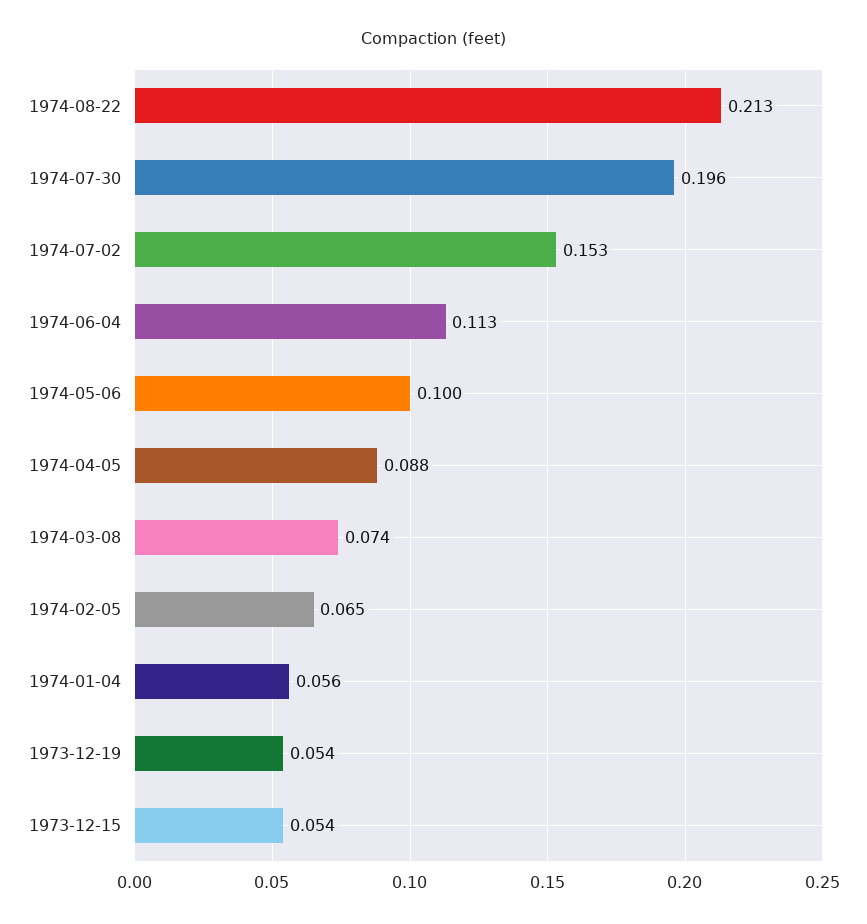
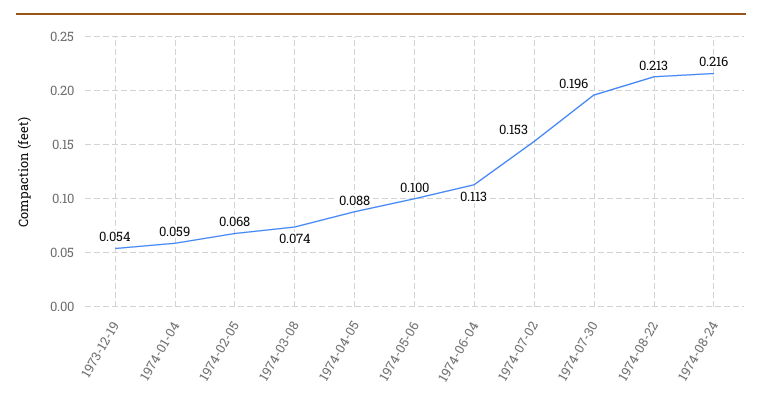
1974-02-05: 0.065 -> 0.068
1974-01-04: 0.056 -> 0.059
1973-12-15: 0.054 -> none
1974-08-24: none -> 0.216

